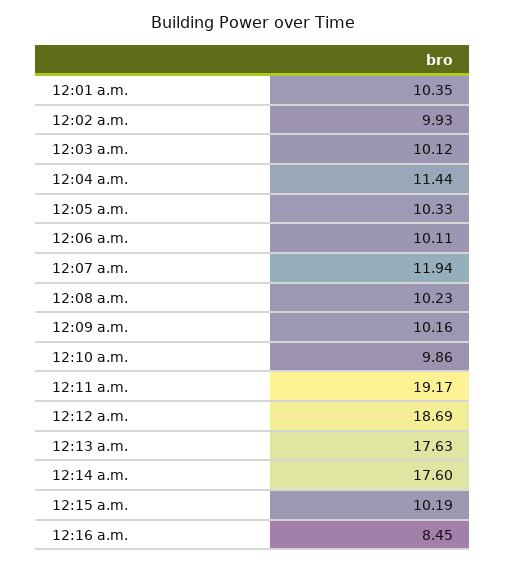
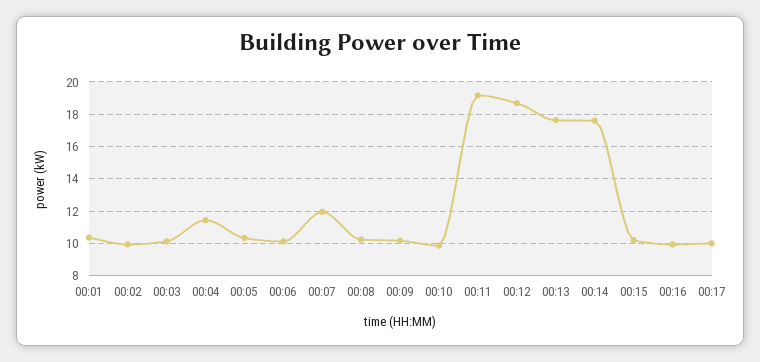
12:16 a.m.: 8.45 -> 10
00:17: none -> 10

